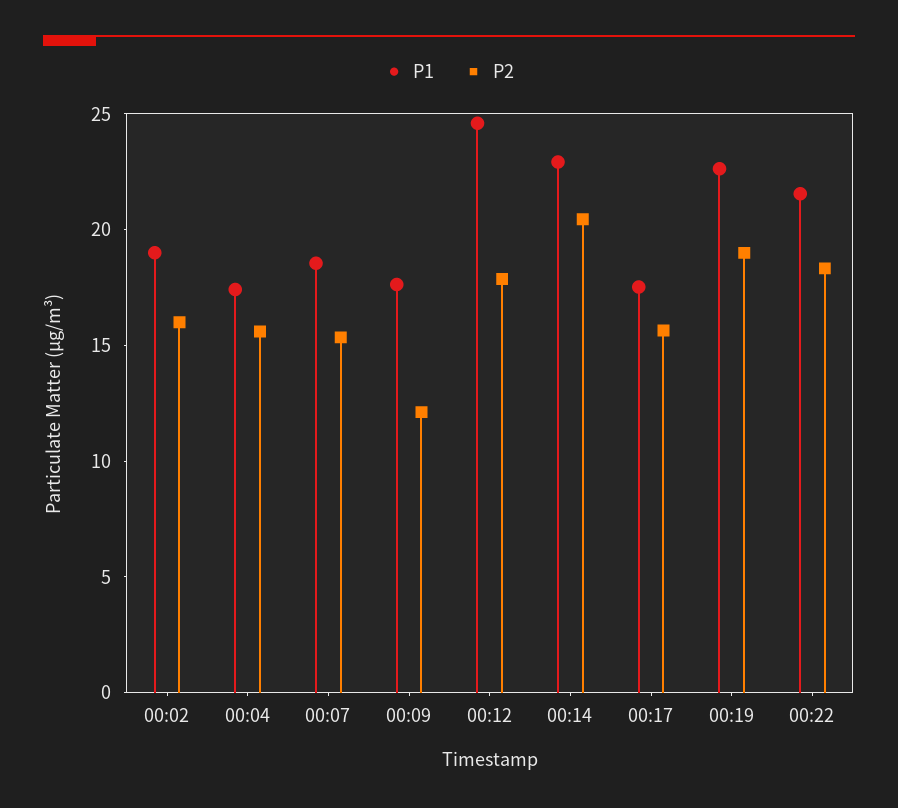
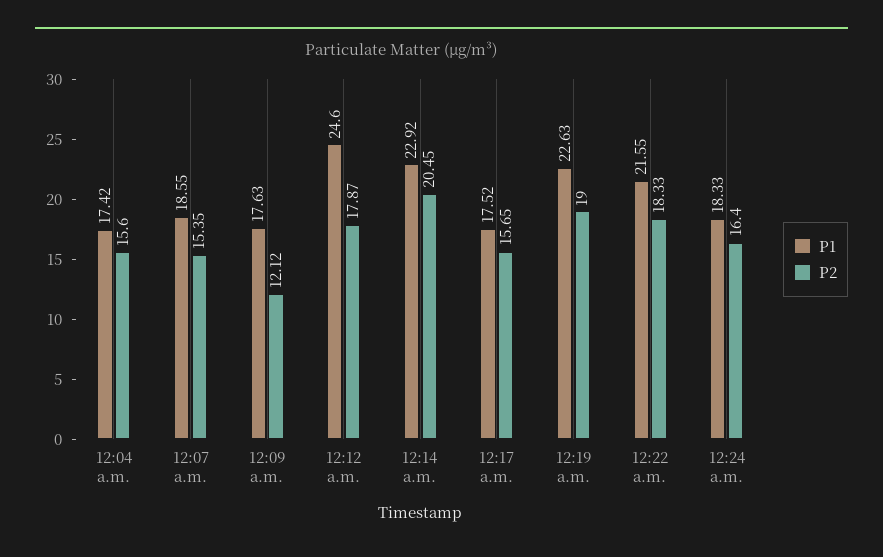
P1, 00:02: 19 -> none
P2, 00:02: 16 -> none
P1, 12:24 a.m.: none -> 18.33
P2, 12:24 a.m.: none -> 16.4

